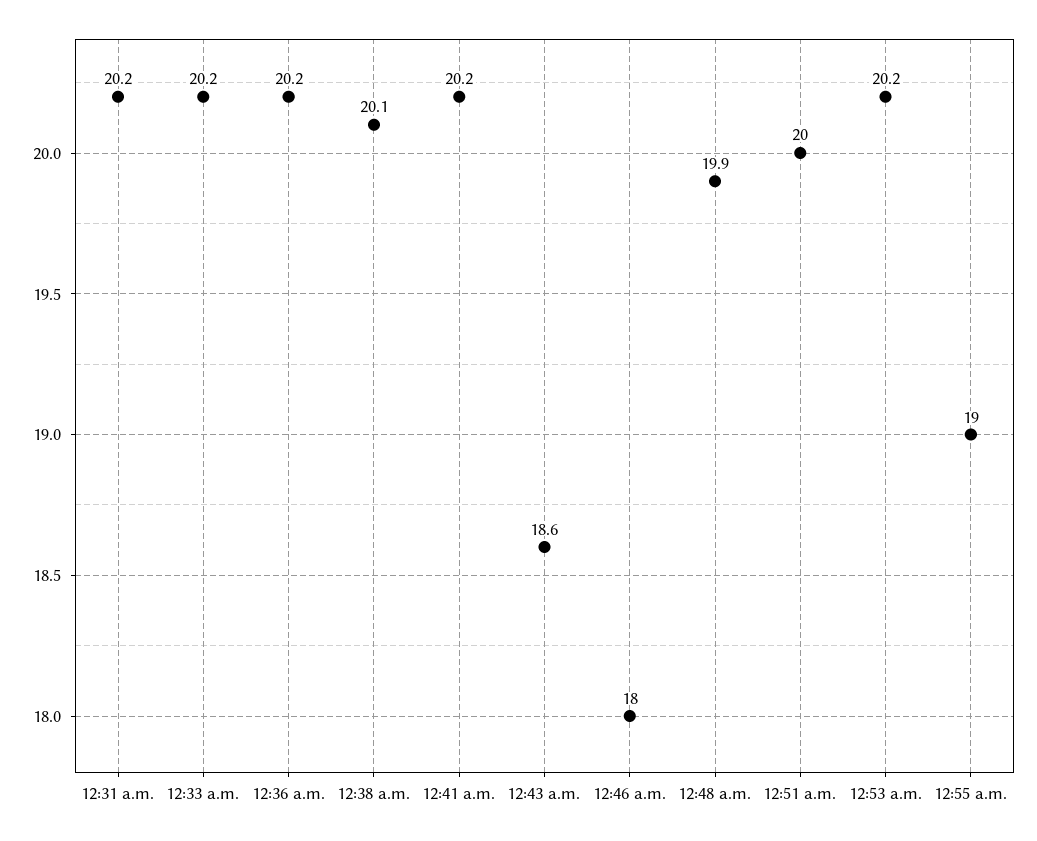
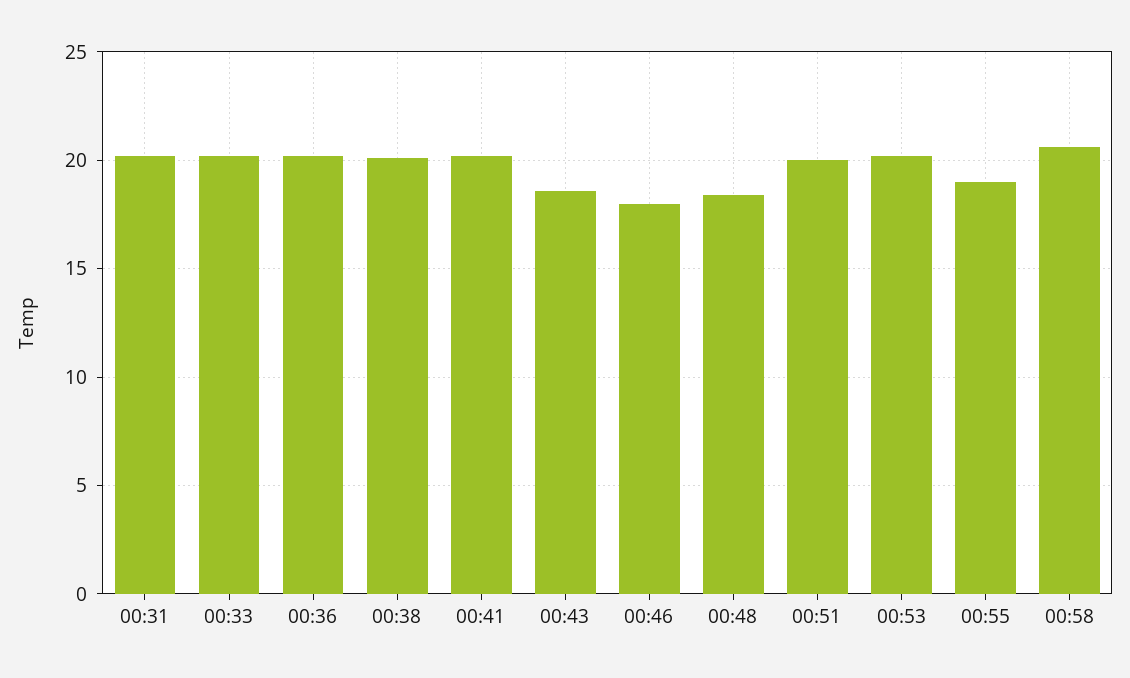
12:48 a.m.: 19.9 -> 18.5
00:58: none -> 20.5

